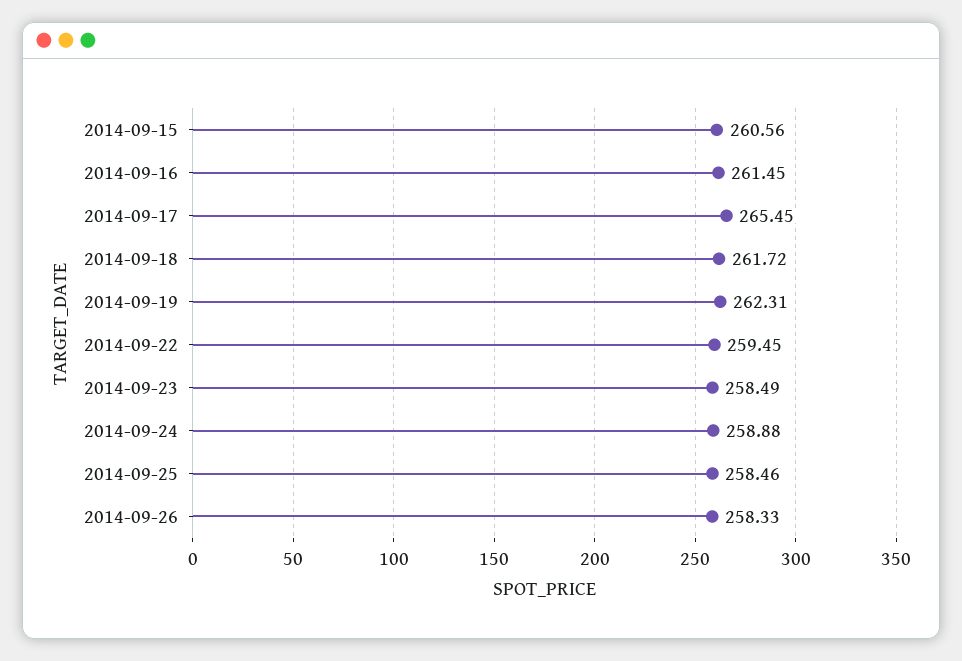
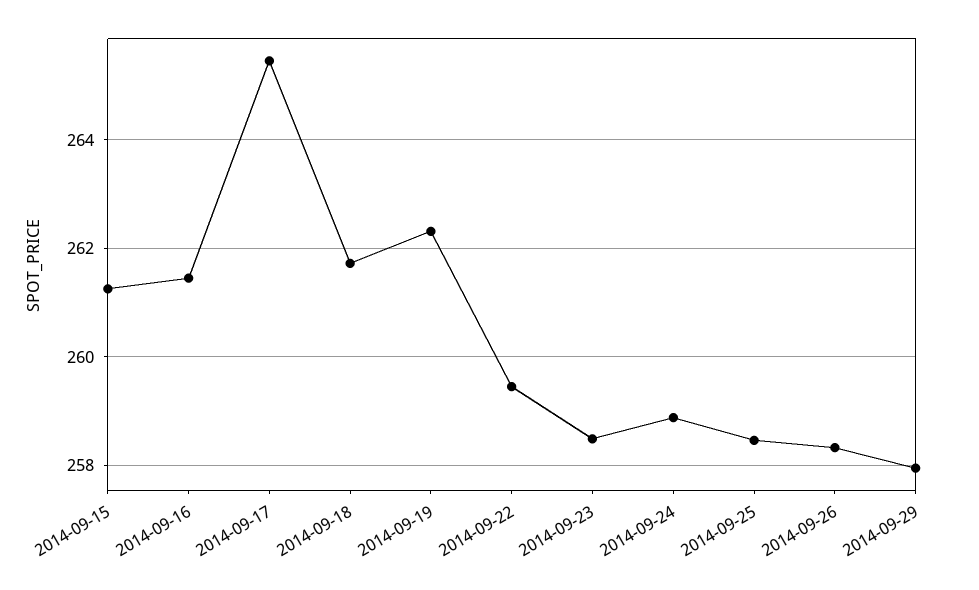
2014-09-15: 260.56 -> 261.2
2014-09-29: none -> 258

